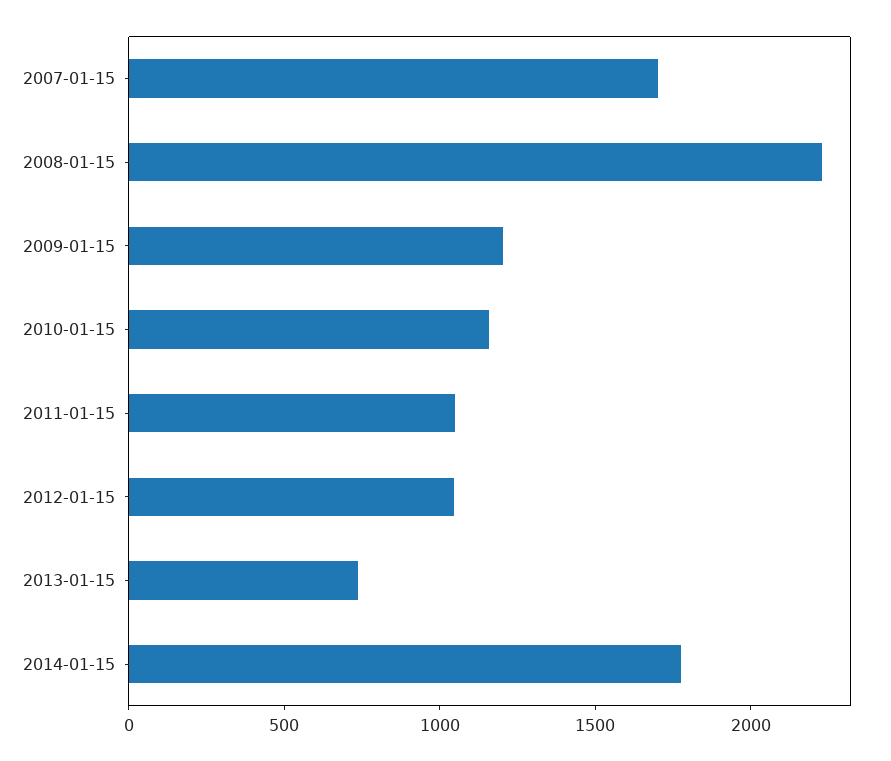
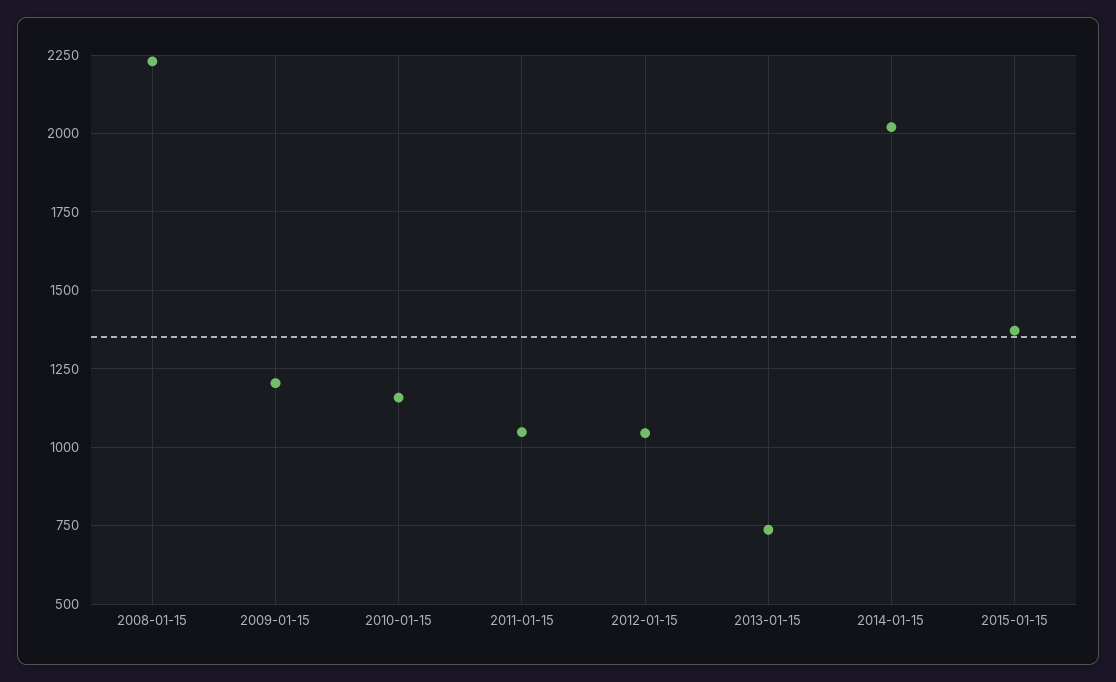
2007-01-15: 1700 -> none
2014-01-15: 1800 -> 2025
2015-01-15: none -> 1375

